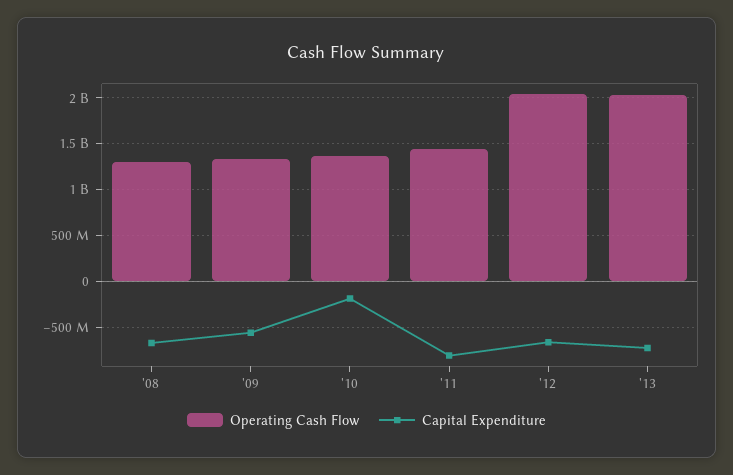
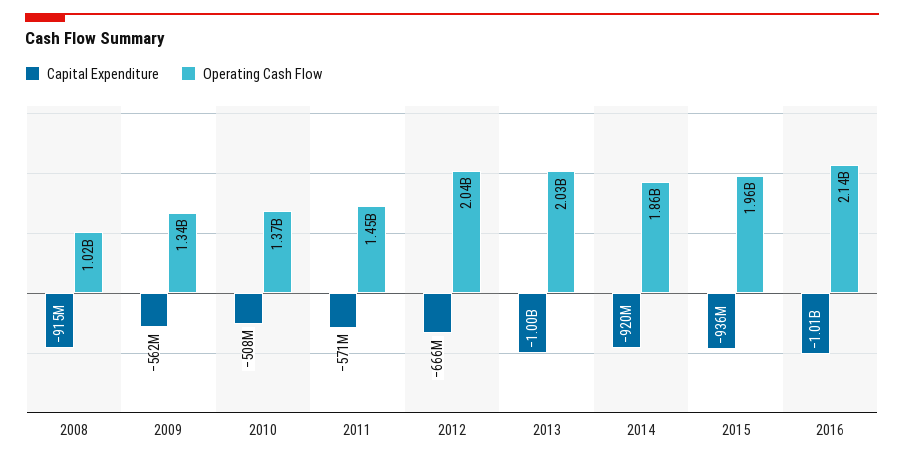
Operating Cash Flow, '08: 1300000000 -> 1020000000
Capital Expenditure, '08: -700000000 -> -915000000
Capital Expenditure, '10: -200000000 -> -508000000
Capital Expenditure, '11: -800000000 -> -571000000
Capital Expenditure, '13: -700000000 -> -1000000000
Capital Expenditure, 2014: none -> -920000000
Operating Cash Flow, 2014: none -> 1860000000
Capital Expenditure, 2015: none -> -936000000
Operating Cash Flow, 2015: none -> 1960000000
Capital Expenditure, 2016: none -> -1010000000
Operating Cash Flow, 2016: none -> 2140000000

